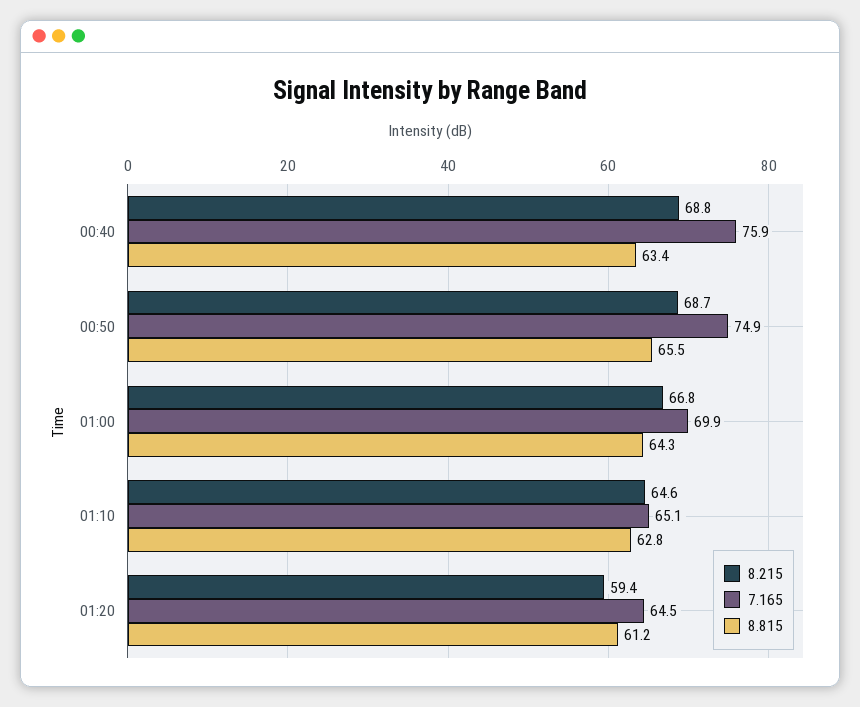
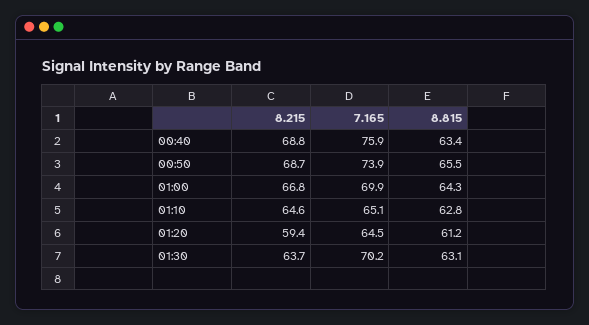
7.165, 00:50: 74.9 -> 73.9
8.215, 01:30: none -> 63.7
7.165, 01:30: none -> 70.2
8.815, 01:30: none -> 63.1

